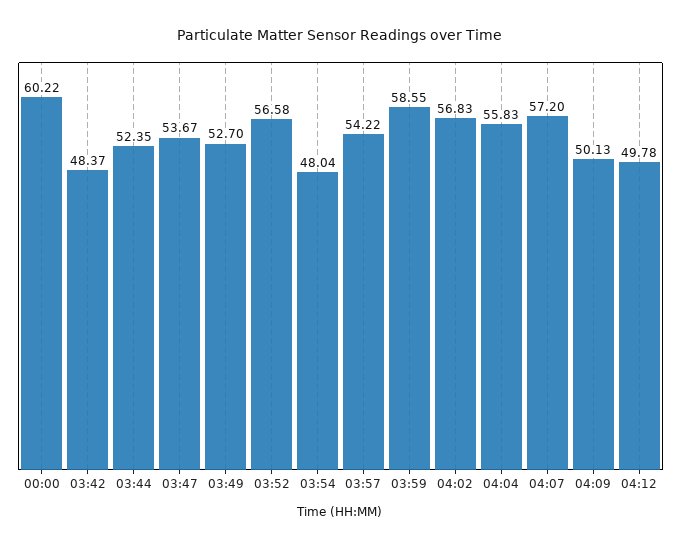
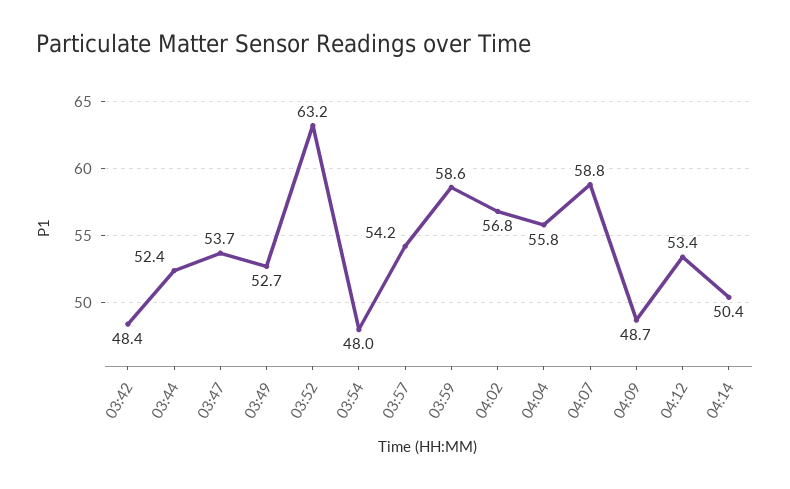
00:00: 60.22 -> none
03:52: 56.58 -> 63.2
04:07: 57.2 -> 58.8
04:09: 50.13 -> 48.7
04:12: 49.78 -> 53.4
04:14: none -> 50.4

